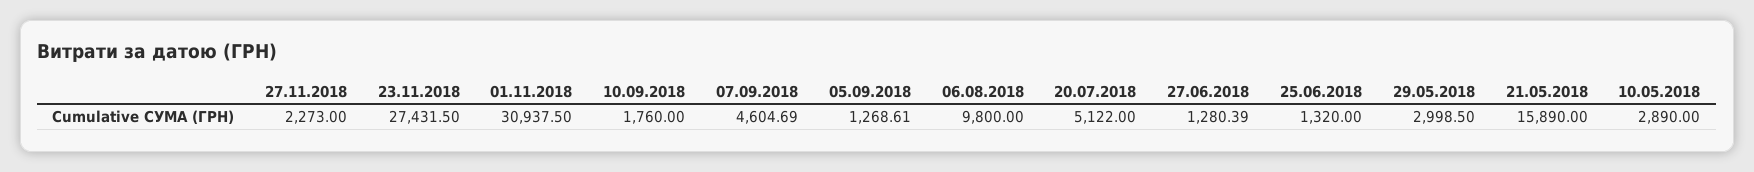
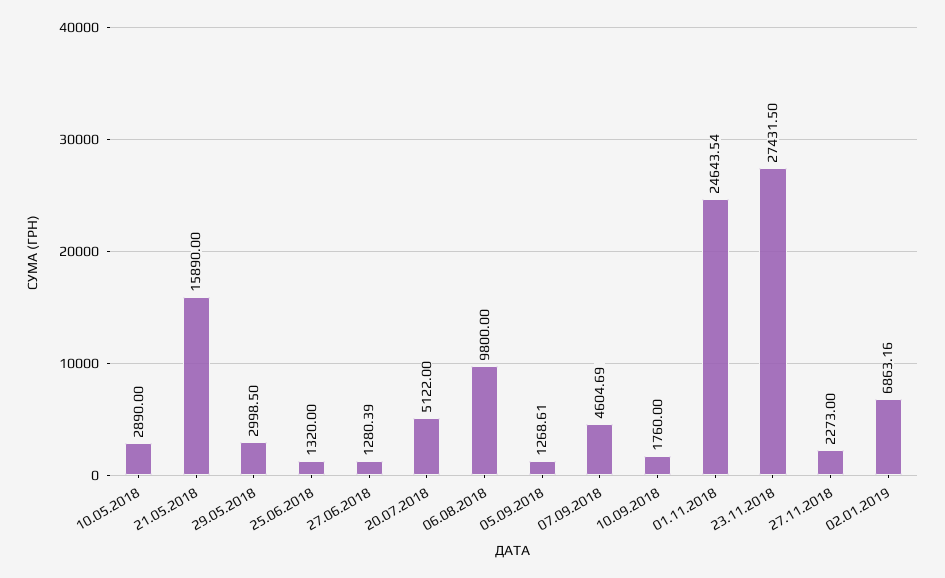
01.11.2018: 30937.5 -> 24643.54
02.01.2019: none -> 6863.16

